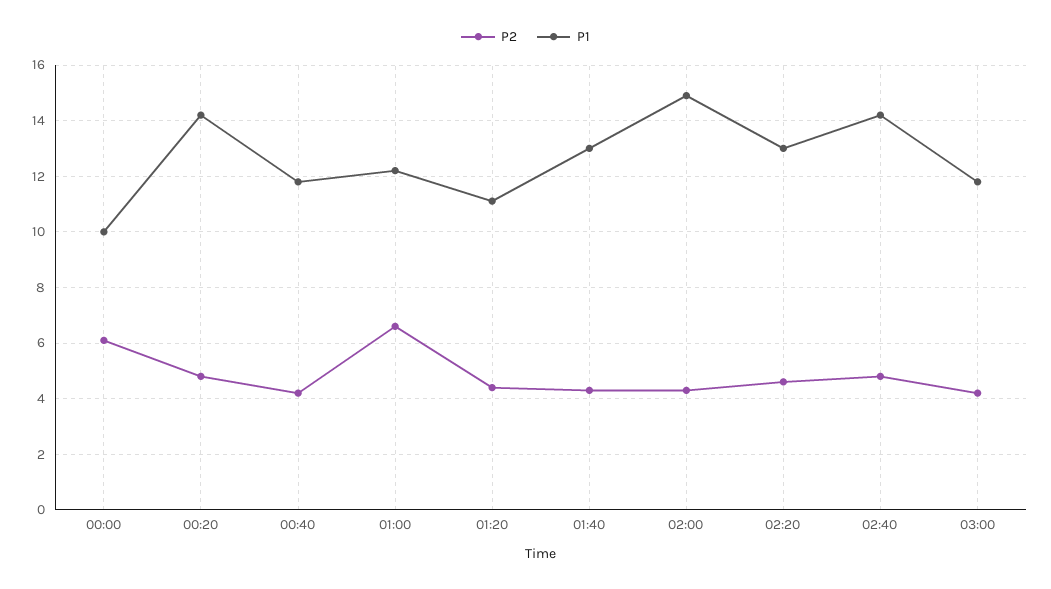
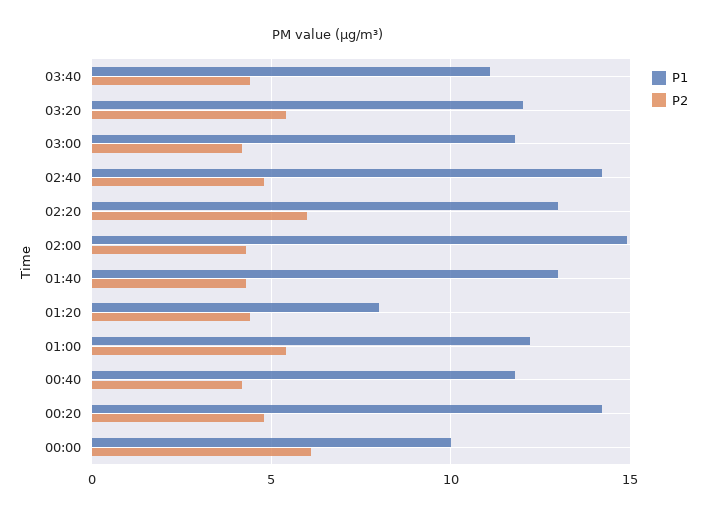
P2, 01:00: 6.5 -> 5.5
P1, 01:20: 11 -> 8
P2, 02:20: 4.5 -> 6
P1, 03:40: none -> 11
P2, 03:40: none -> 4.5
P1, 03:20: none -> 12
P2, 03:20: none -> 5.5

